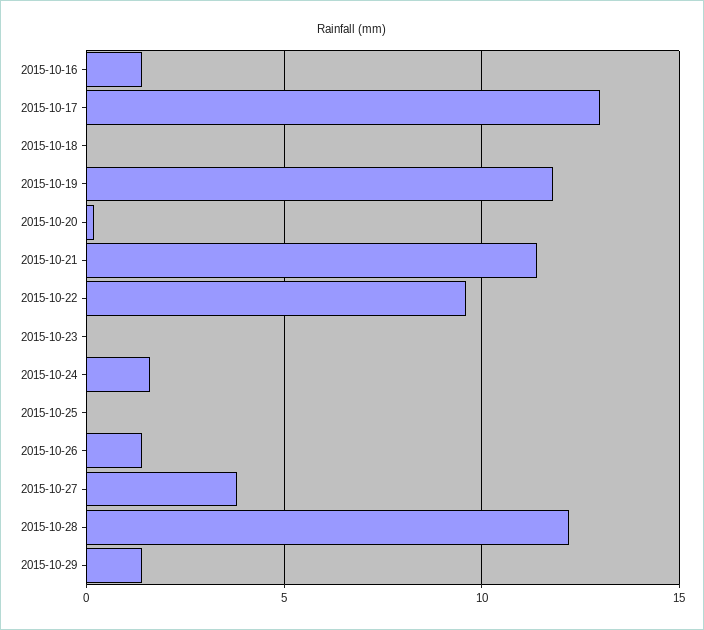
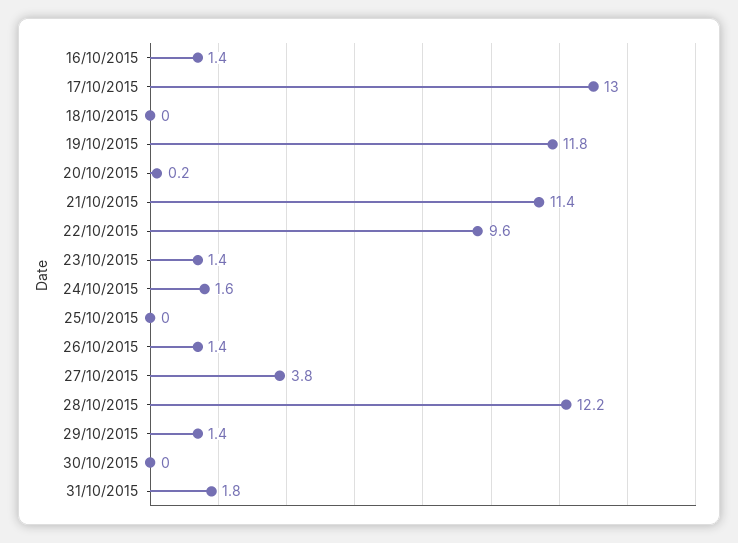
2015-10-23: 0 -> 1.4
30/10/2015: none -> 0
31/10/2015: none -> 1.8

